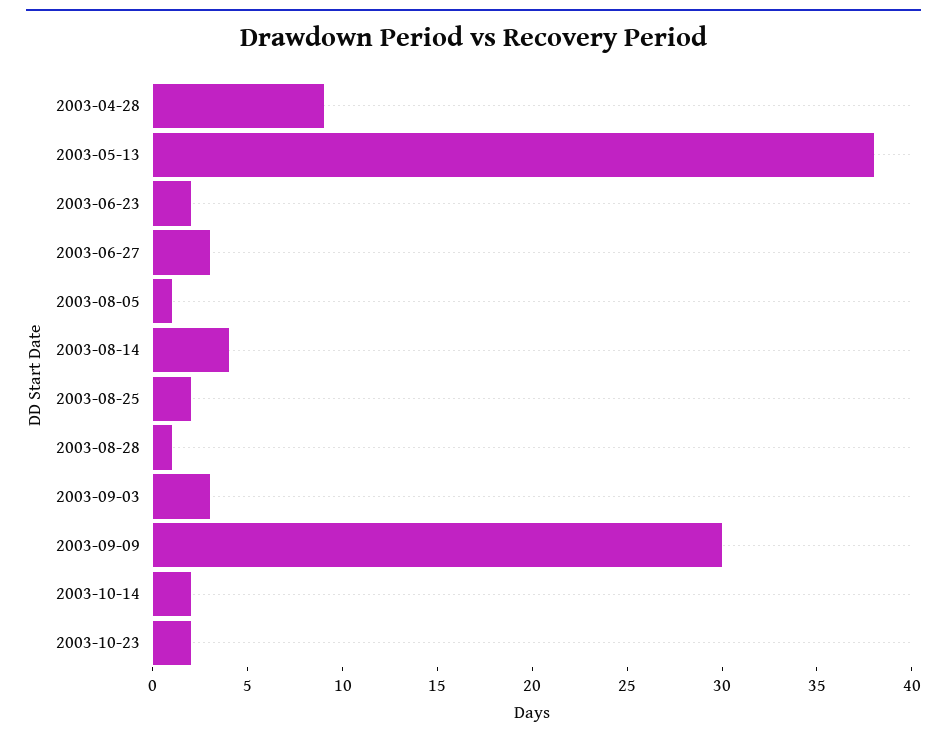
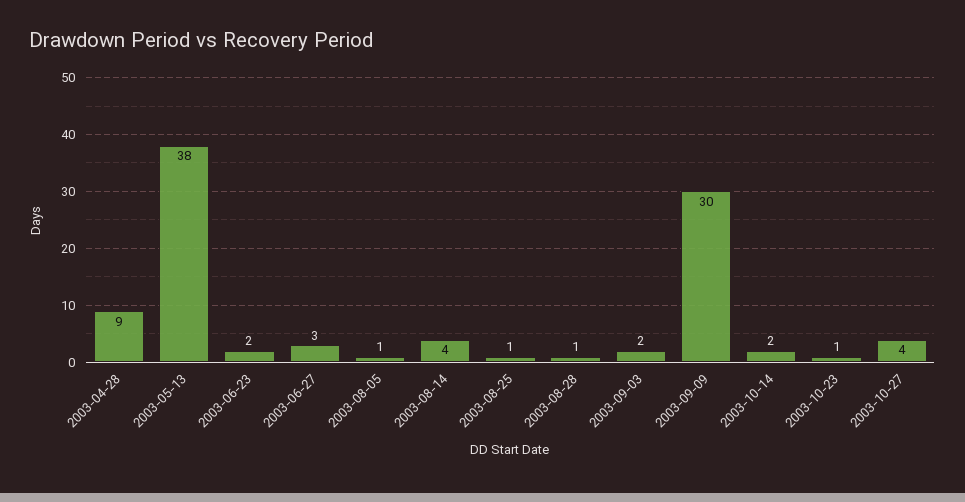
2003-08-25: 2 -> 1
2003-09-03: 3 -> 2
2003-10-23: 2 -> 1
2003-10-27: none -> 4

